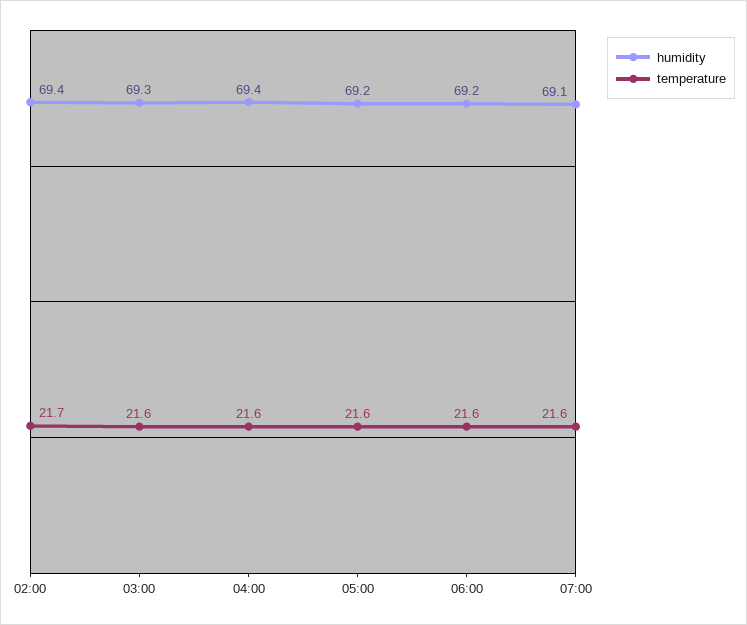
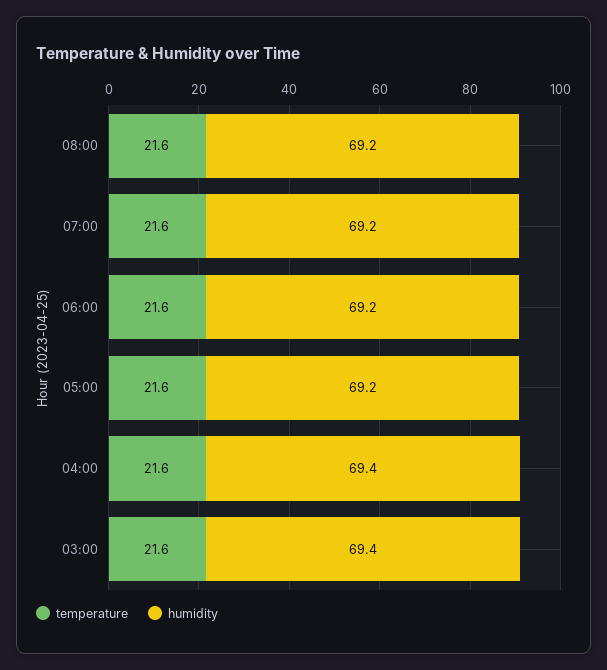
humidity, 02:00: 69.4 -> none
temperature, 02:00: 21.7 -> none
humidity, 03:00: 69.3 -> 69.4
humidity, 07:00: 69.1 -> 69.2
temperature, 08:00: none -> 21.6
humidity, 08:00: none -> 69.2

